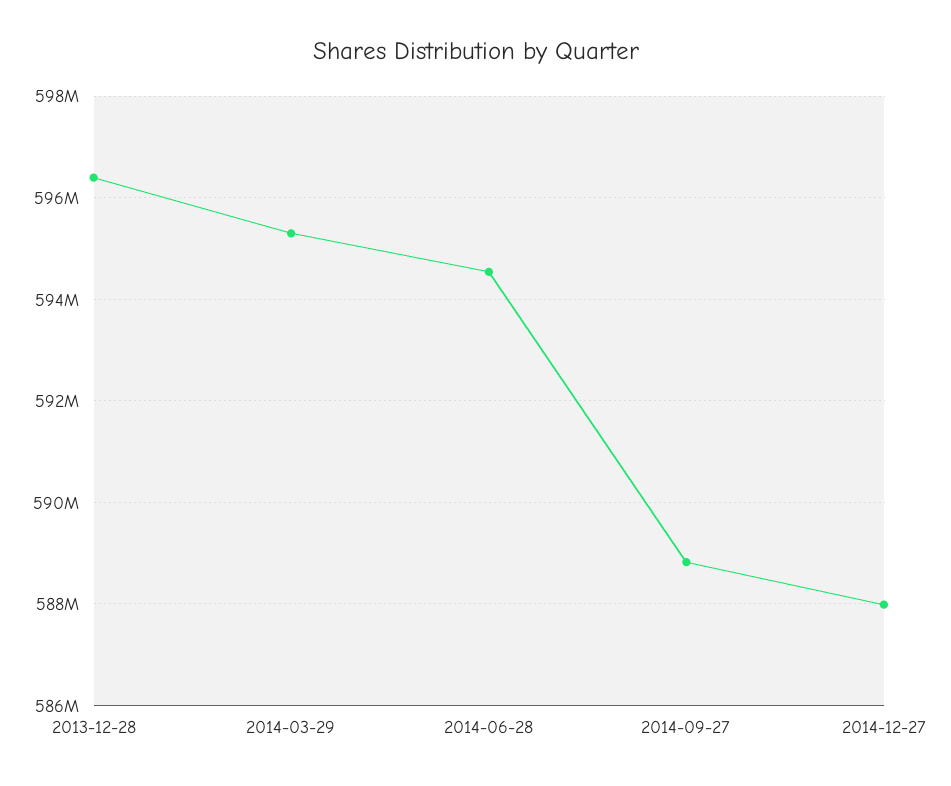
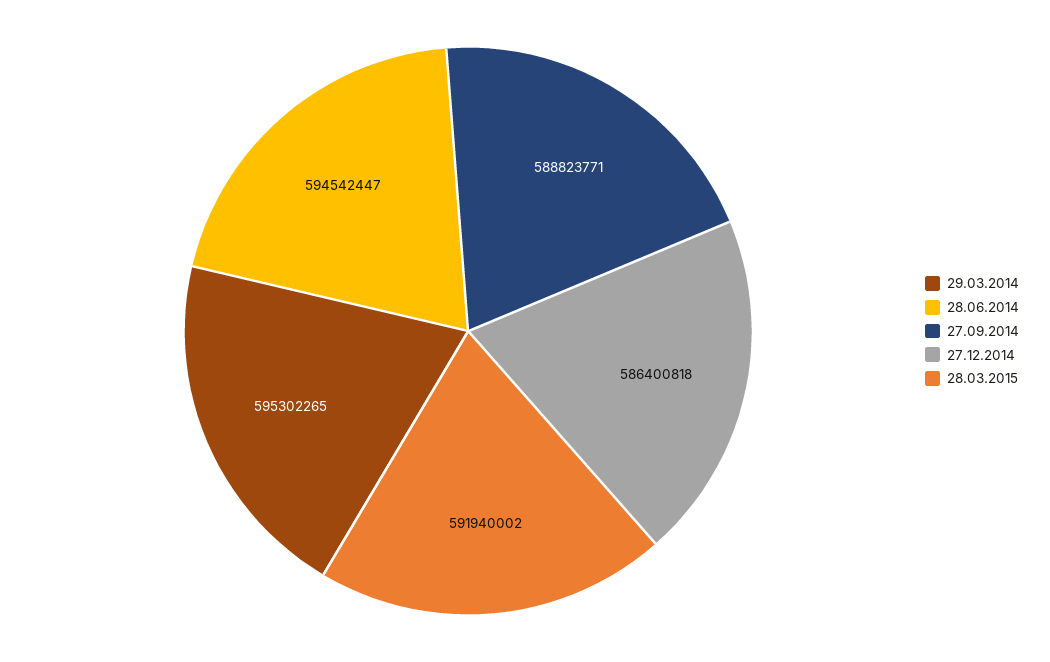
2013-12-28: 596400000 -> none
2014-12-27: 588000000 -> 586400818
28.03.2015: none -> 591940002

